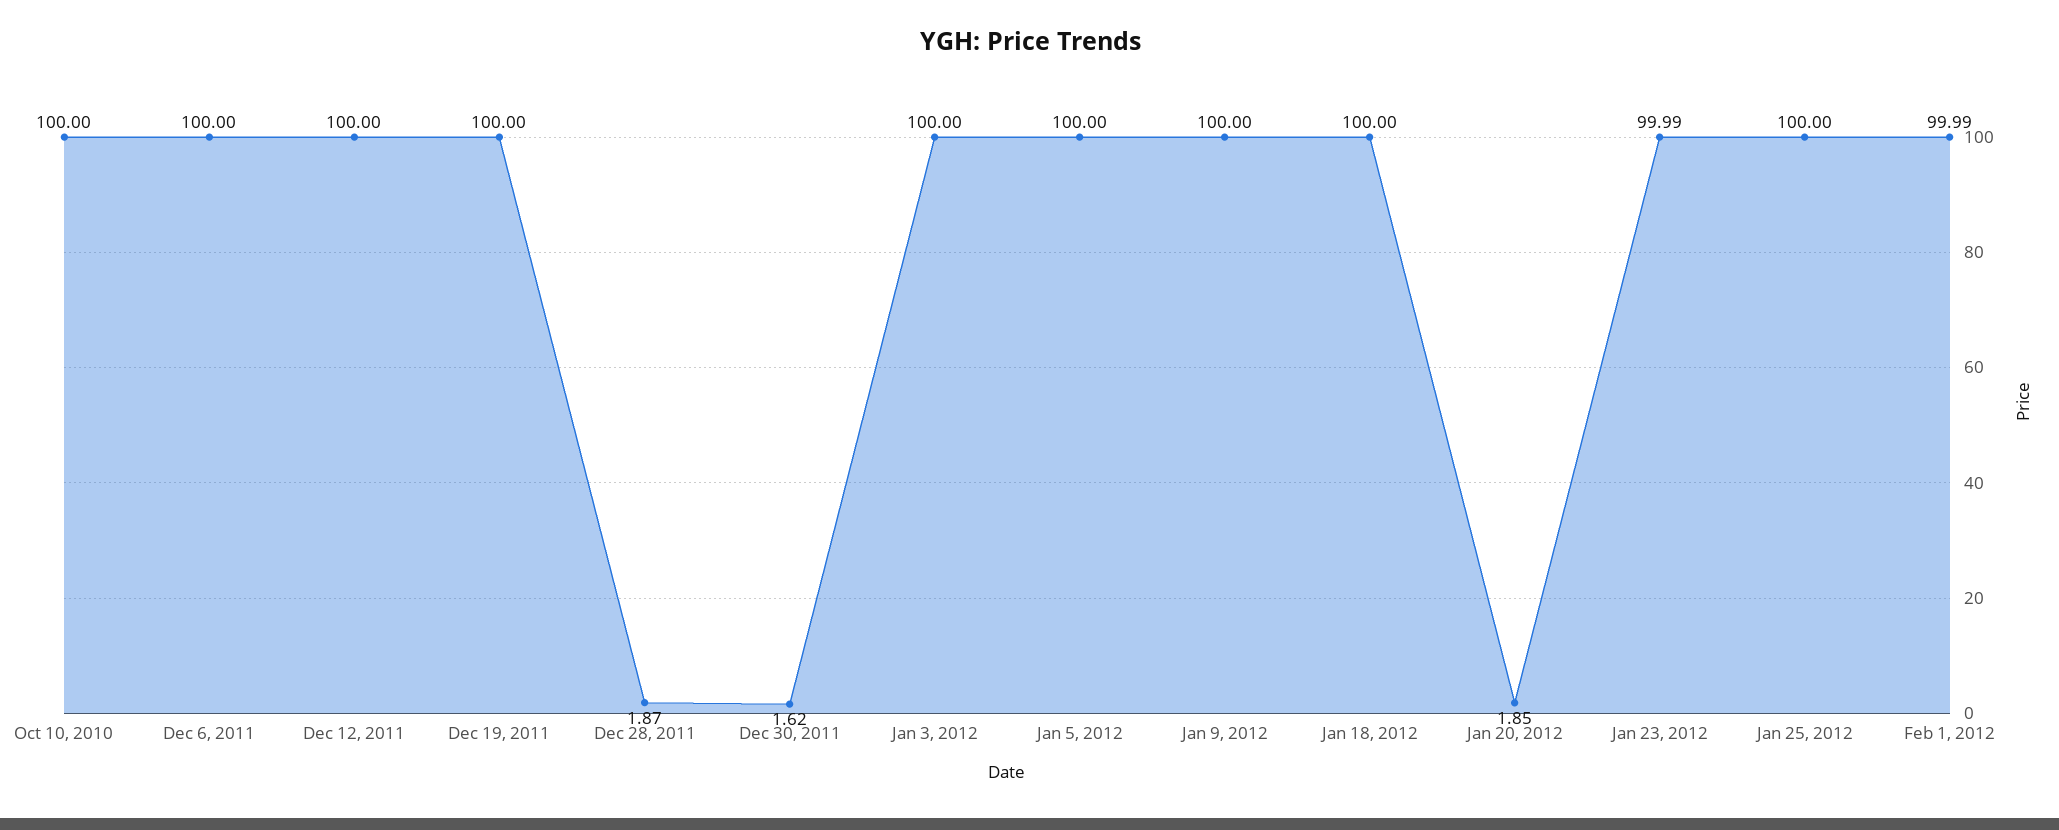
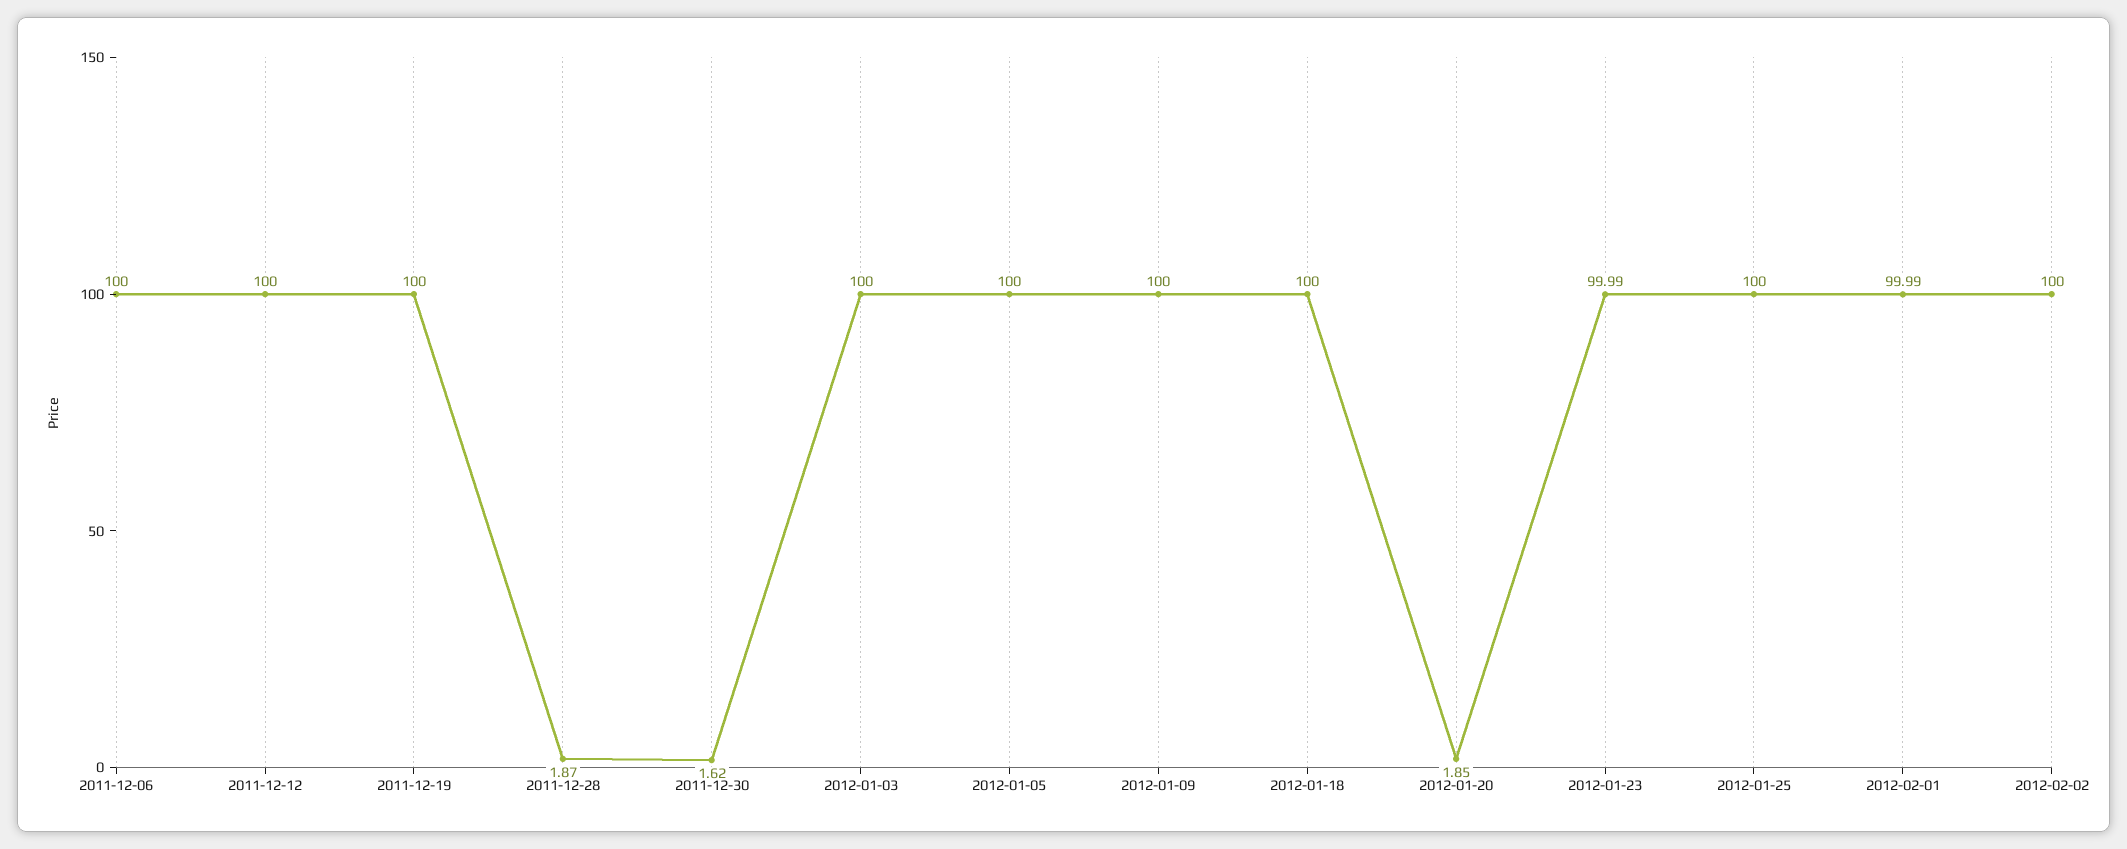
Oct 10, 2010: 100 -> none
2012-02-02: none -> 100

